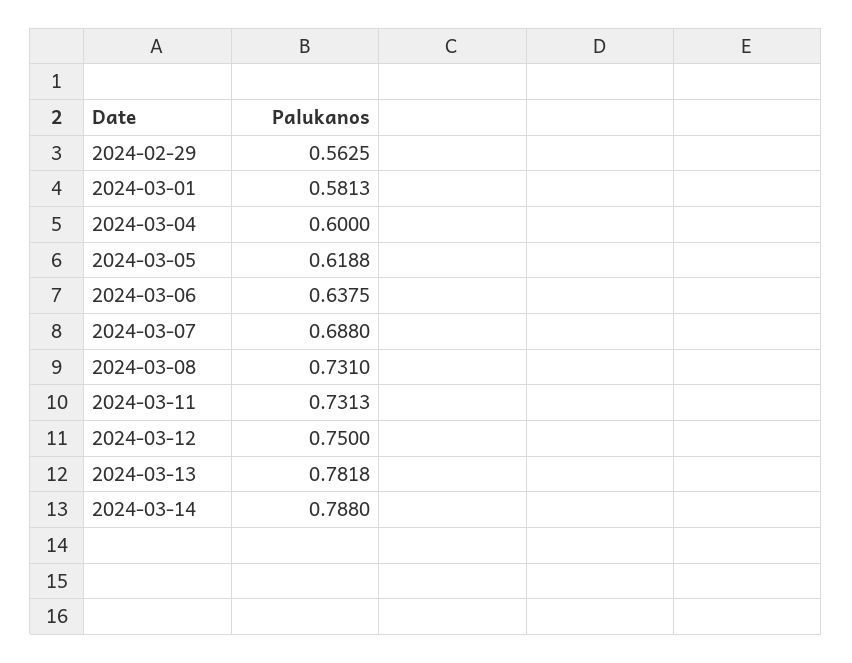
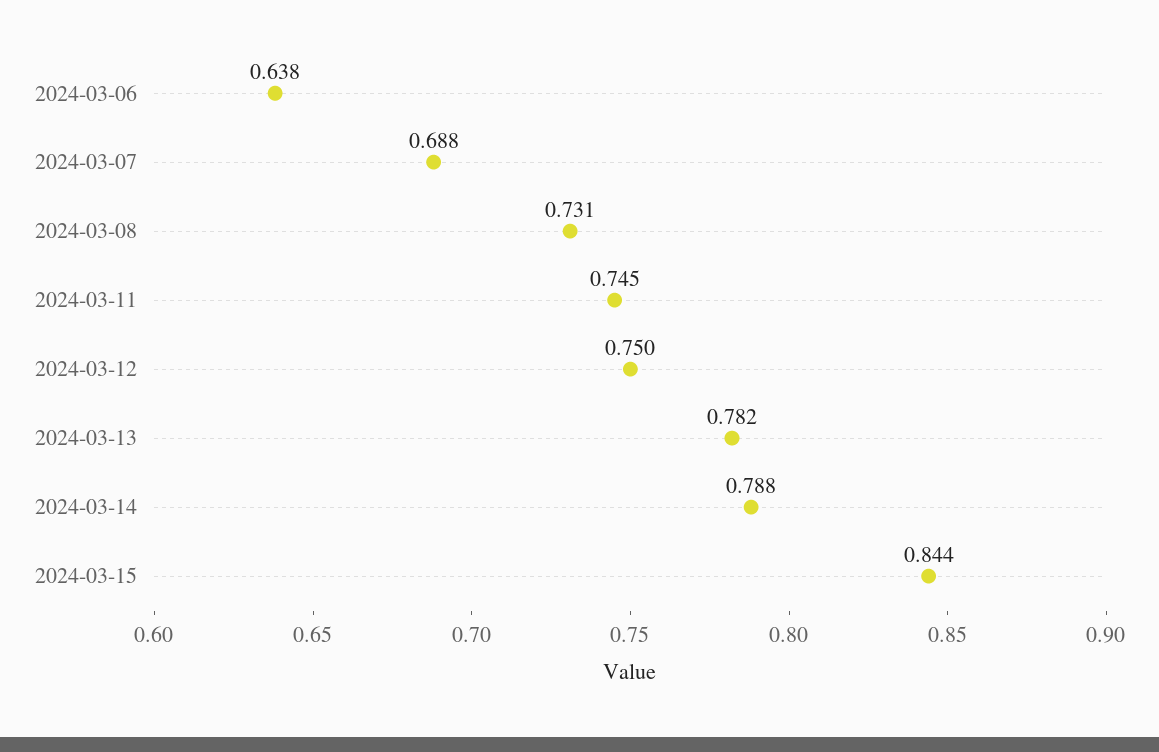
2024-02-29: 0.5625 -> none
2024-03-01: 0.5813 -> none
2024-03-04: 0.6 -> none
2024-03-05: 0.6188 -> none
2024-03-11: 0.7313 -> 0.745
2024-03-15: none -> 0.844

